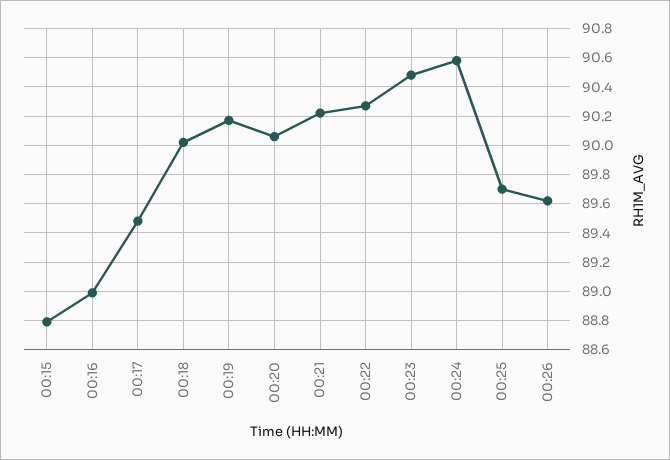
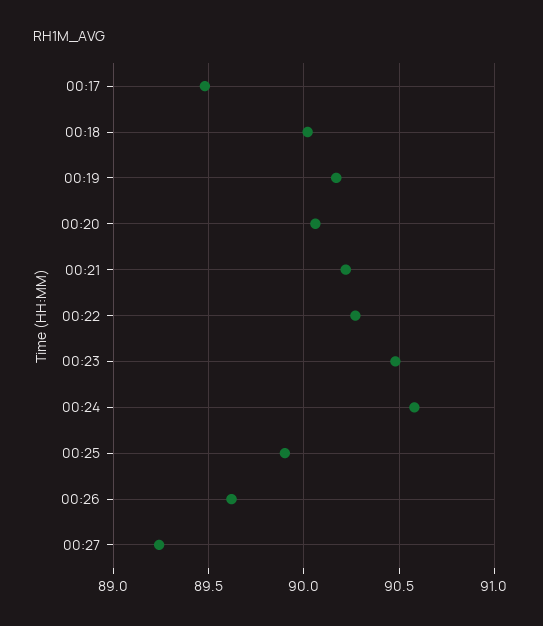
00:15: 88.8 -> none
00:16: 89 -> none
00:25: 89.7 -> 89.9
00:27: none -> 89.25

